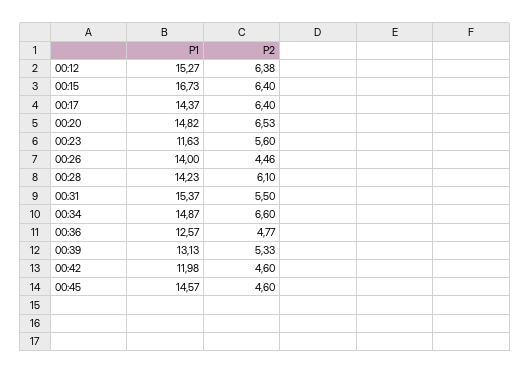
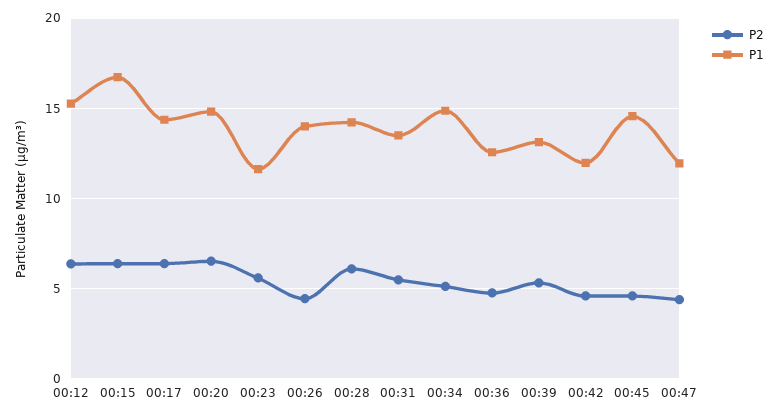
P1, 00:31: 15.37 -> 13.5
P2, 00:34: 6.6 -> 5
P2, 00:47: none -> 4.5
P1, 00:47: none -> 12

